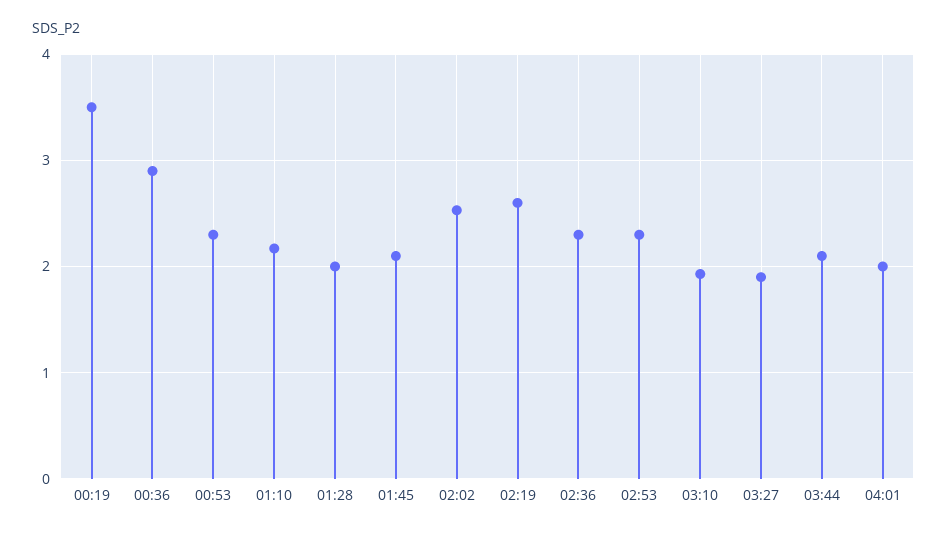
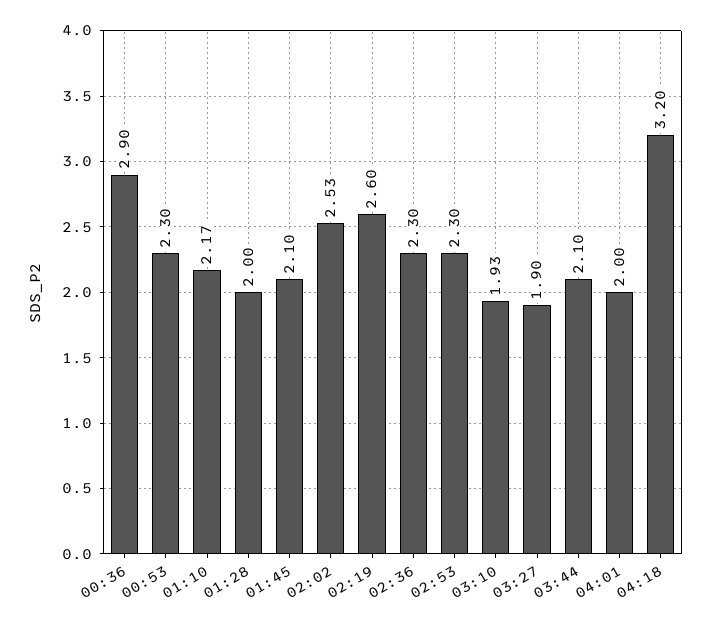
00:19: 3.5 -> none
04:18: none -> 3.2

